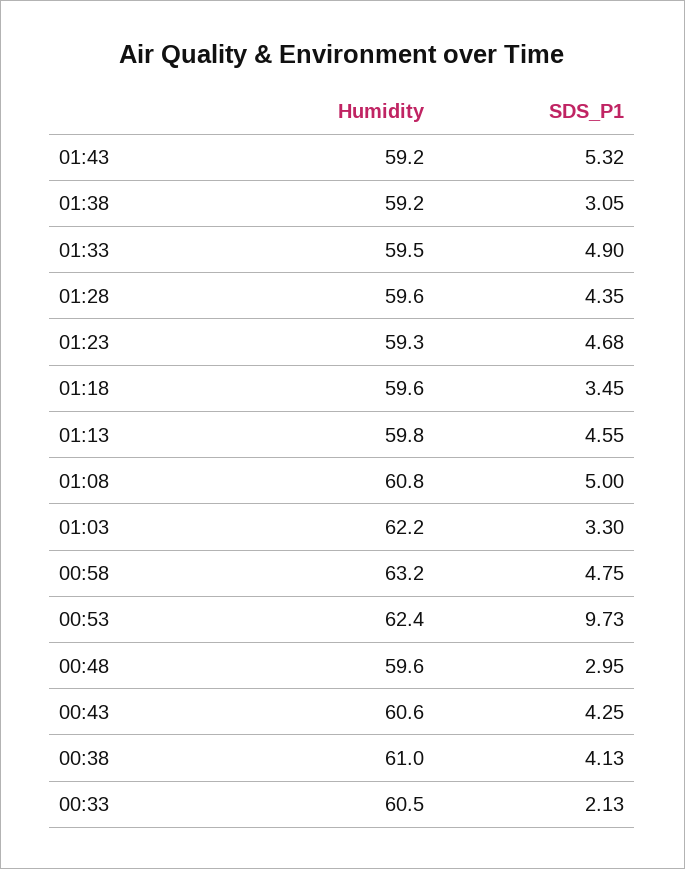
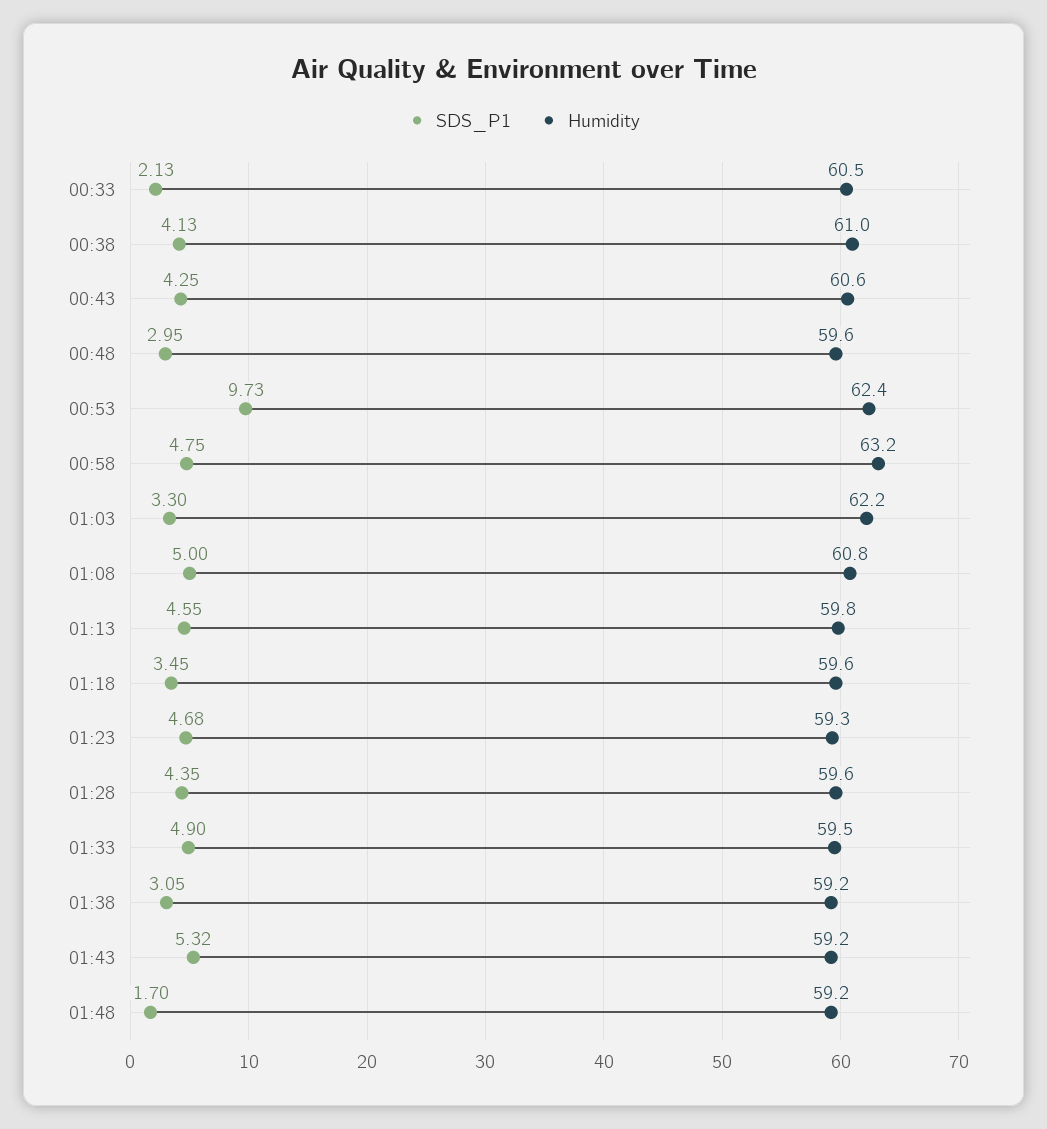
SDS_P1, 01:48: none -> 1.7
Humidity, 01:48: none -> 59.2

